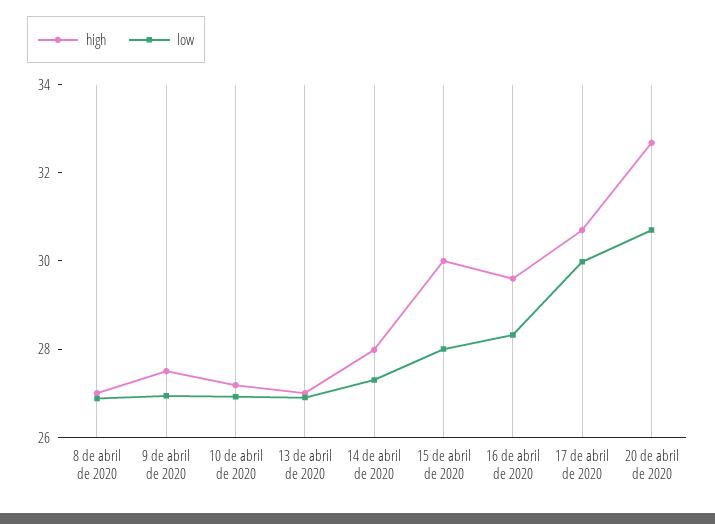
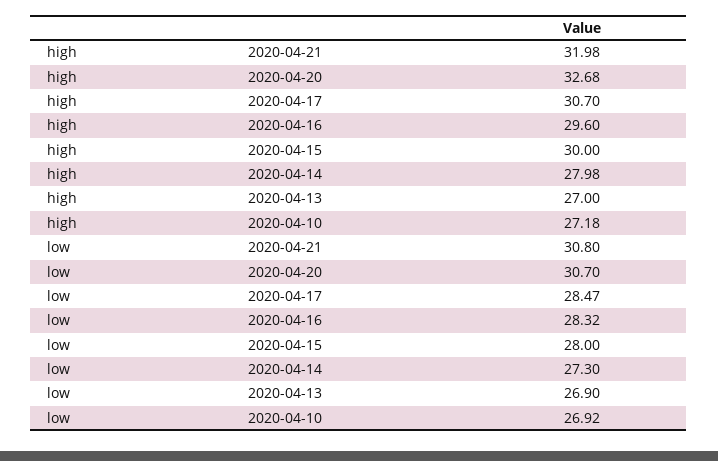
high, 8 de abril de 2020: 27 -> none
low, 8 de abril de 2020: 27 -> none
high, 9 de abril de 2020: 27.5 -> none
low, 9 de abril de 2020: 27 -> none
low, 17 de abril de 2020: 30 -> 28.47
high, 2020-04-21: none -> 31.98
low, 2020-04-21: none -> 30.8

